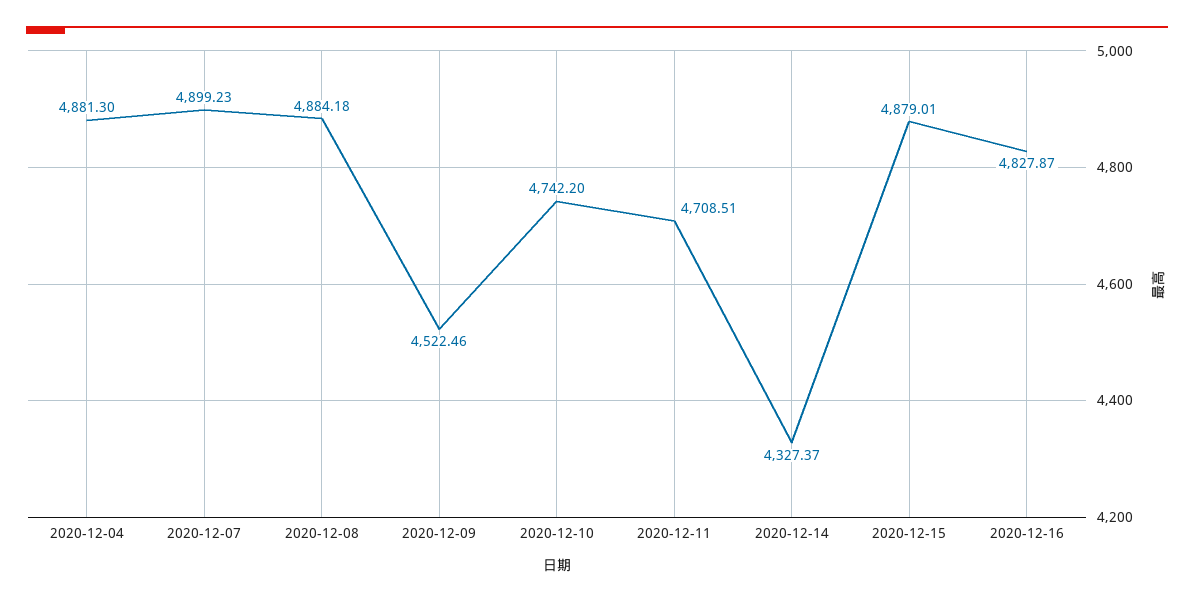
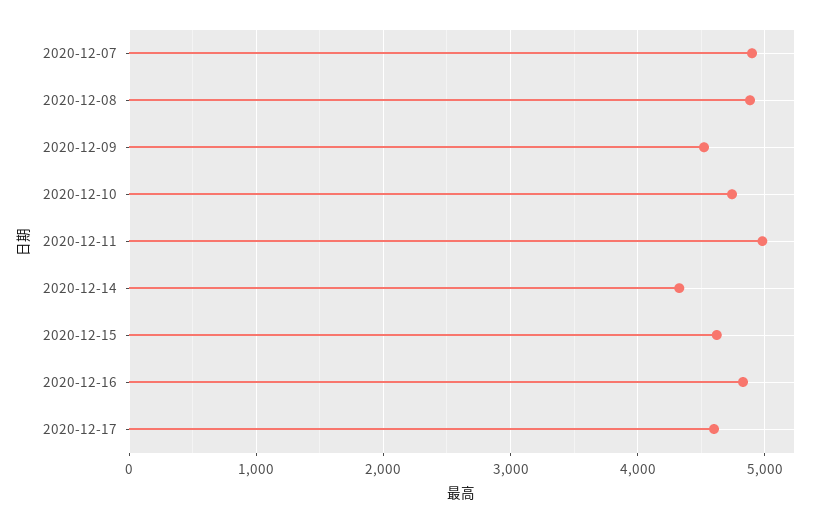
2020-12-04: 4881.3 -> none
2020-12-11: 4708.51 -> 5000
2020-12-15: 4879.01 -> 4600
2020-12-17: none -> 4600

